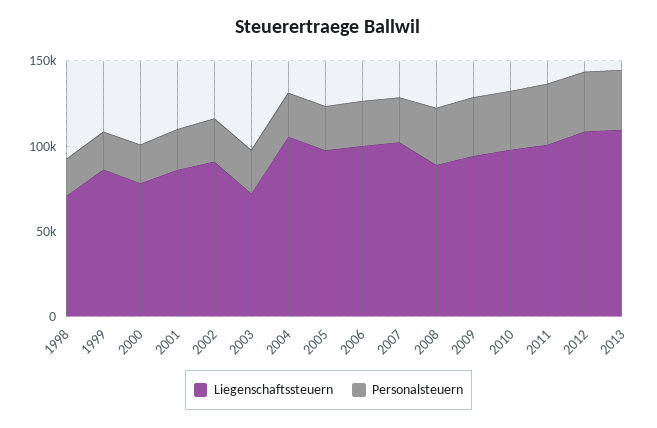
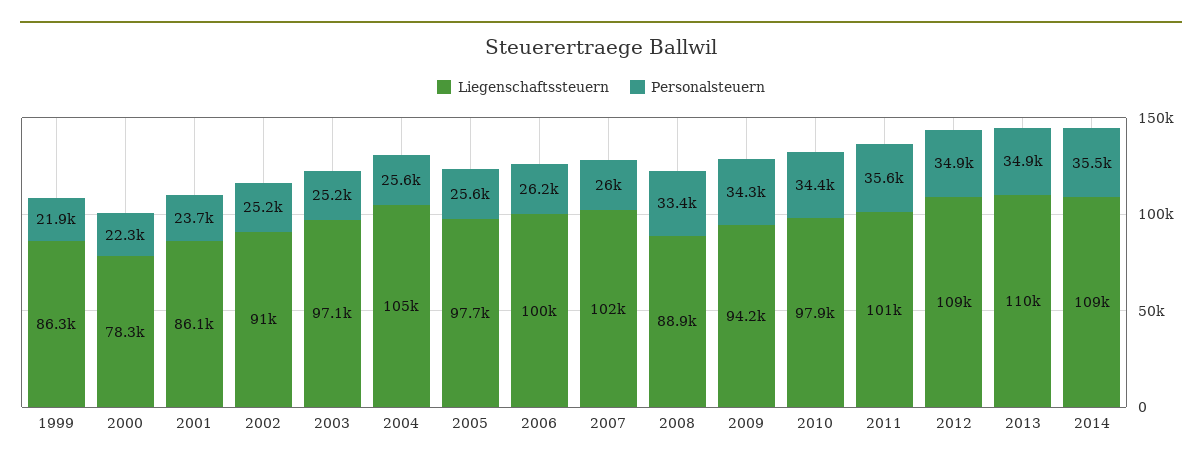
Liegenschaftssteuern, 1998: 70000 -> none
Personalsteuern, 1998: 20000 -> none
Liegenschaftssteuern, 2003: 70000 -> 97100
Liegenschaftssteuern, 2014: none -> 109000
Personalsteuern, 2014: none -> 35500

